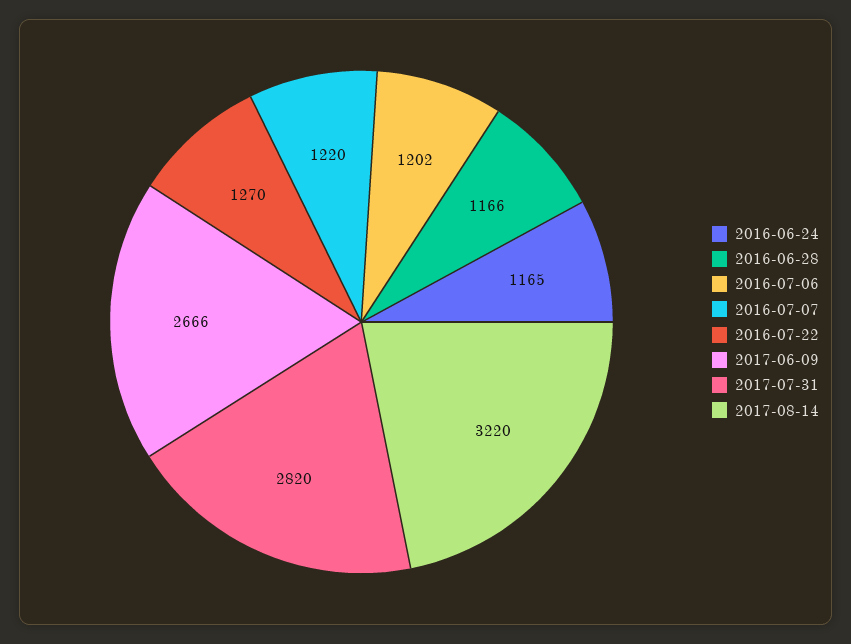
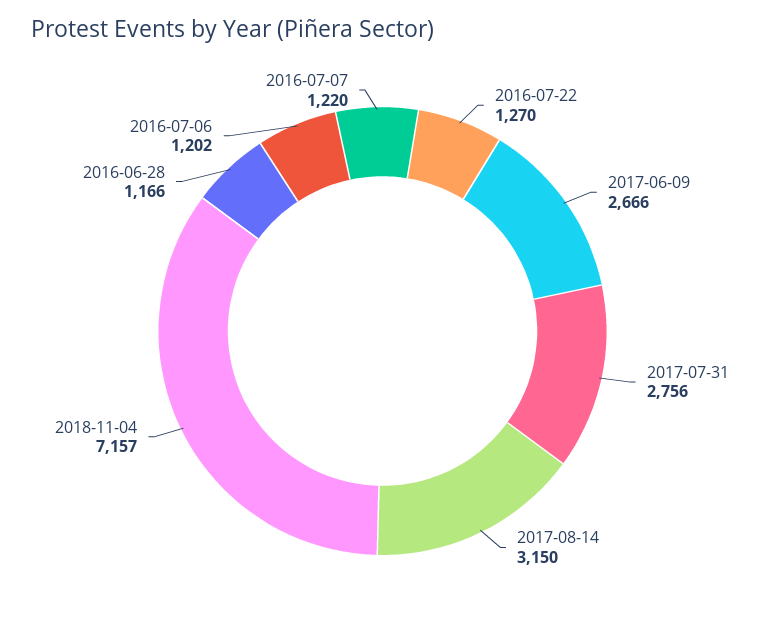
2016-06-24: 1165 -> none
2017-07-31: 2820 -> 2756
2017-08-14: 3220 -> 3150
2018-11-04: none -> 7157

